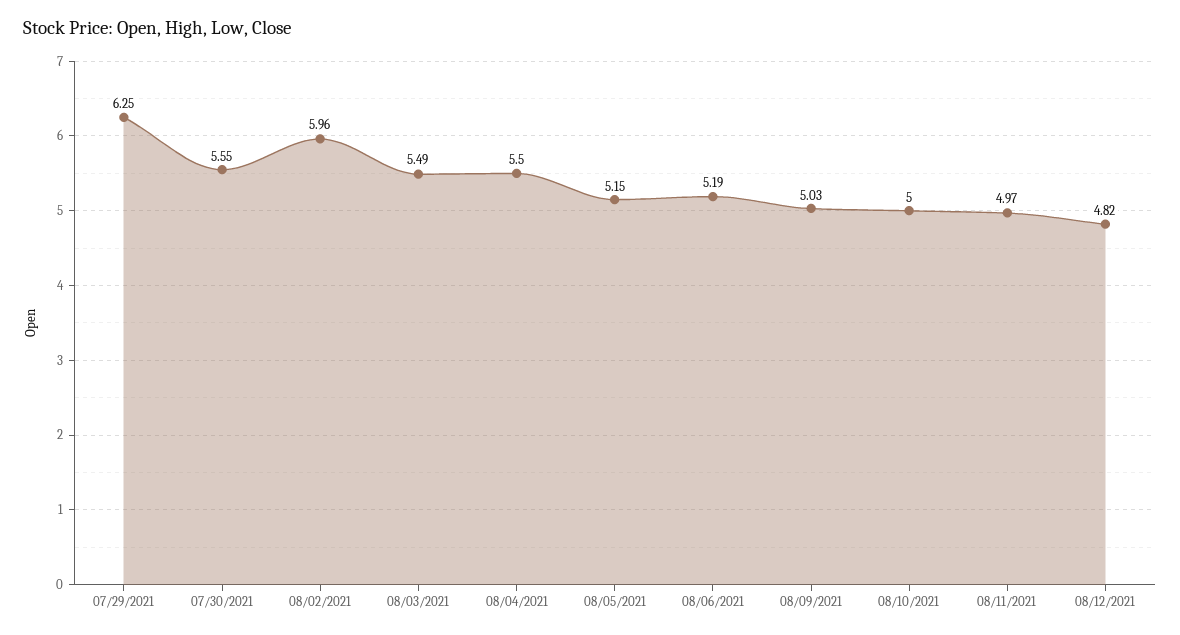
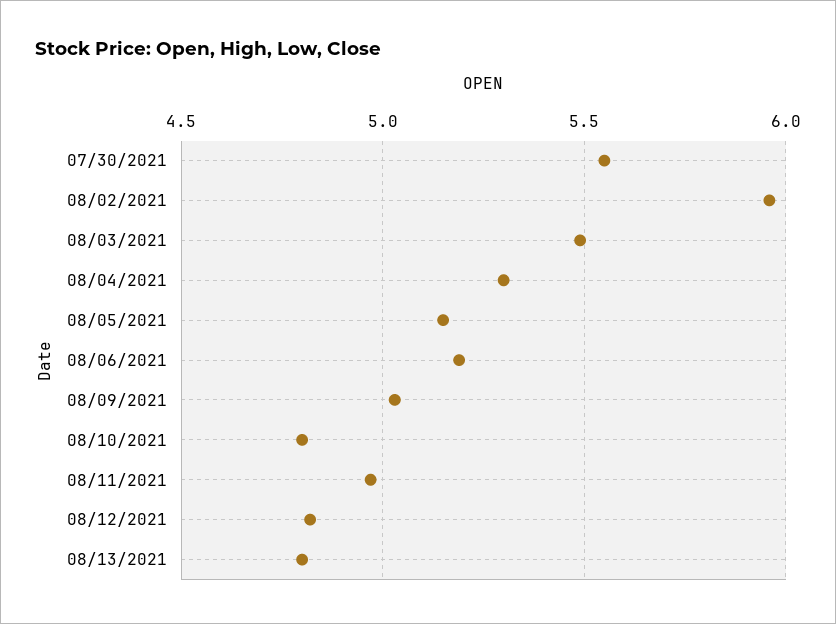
07/29/2021: 6.25 -> none
08/04/2021: 5.5 -> 5.3
08/10/2021: 5 -> 4.8
08/13/2021: none -> 4.8

